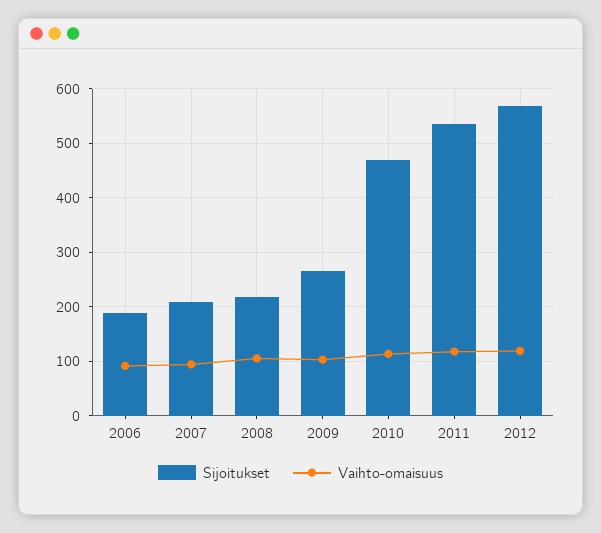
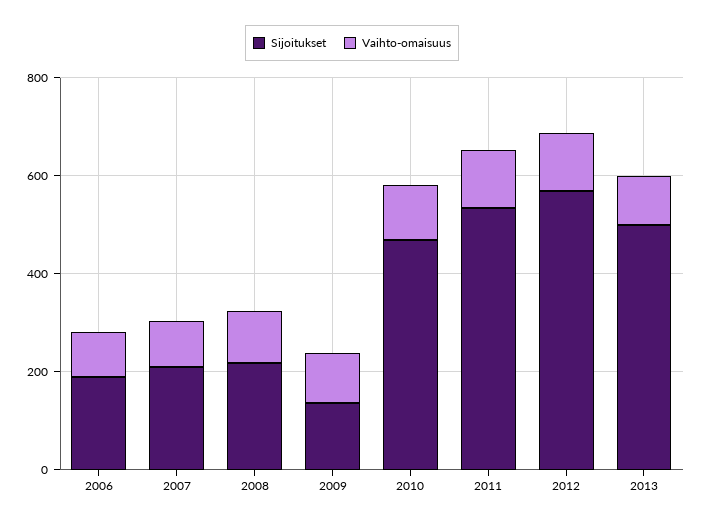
Sijoitukset, 2009: 260 -> 150
Sijoitukset, 2013: none -> 500
Vaihto-omaisuus, 2013: none -> 100

